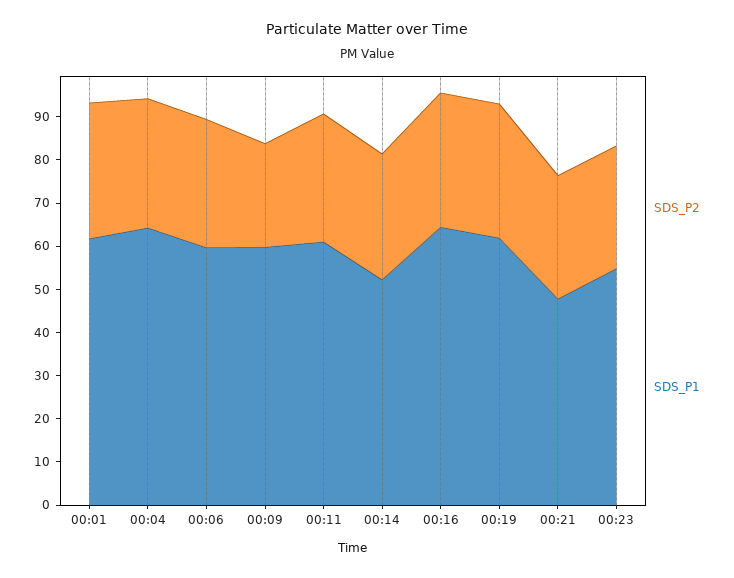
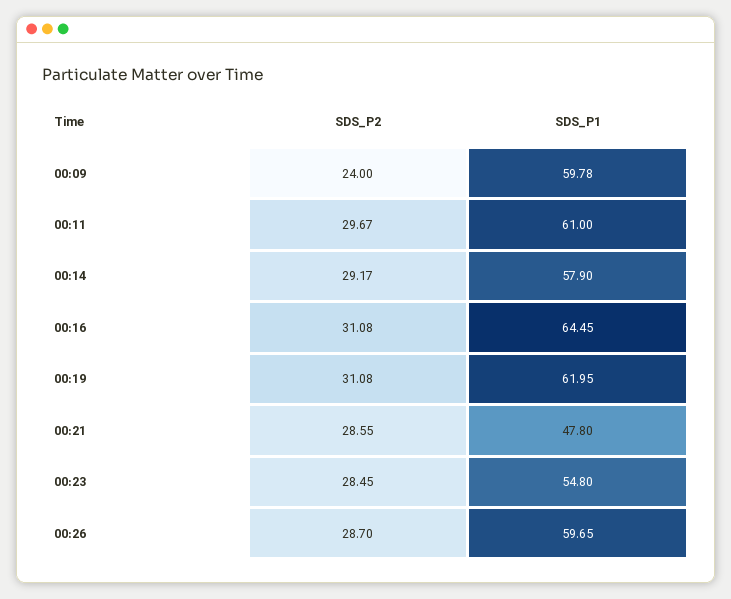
SDS_P2, 00:01: 32 -> none
SDS_P1, 00:01: 62 -> none
SDS_P2, 00:04: 30 -> none
SDS_P1, 00:04: 64 -> none
SDS_P2, 00:06: 30 -> none
SDS_P1, 00:06: 60 -> none
SDS_P1, 00:14: 52 -> 57.9
SDS_P2, 00:26: none -> 28.7
SDS_P1, 00:26: none -> 59.65

